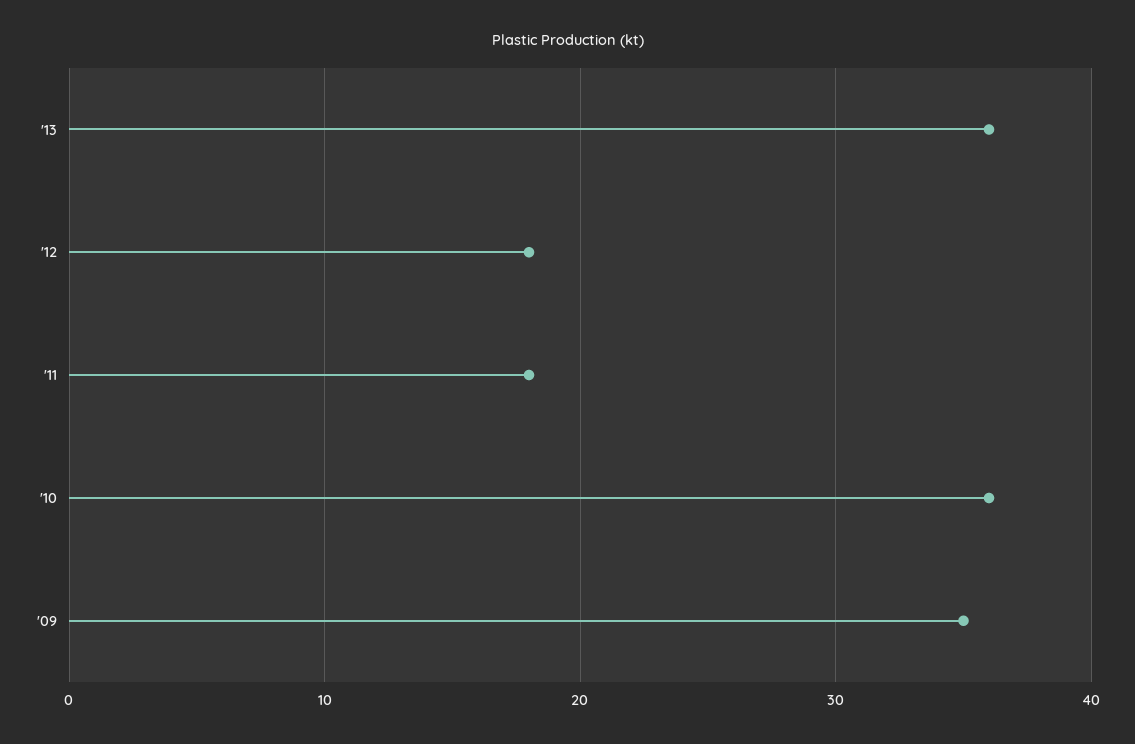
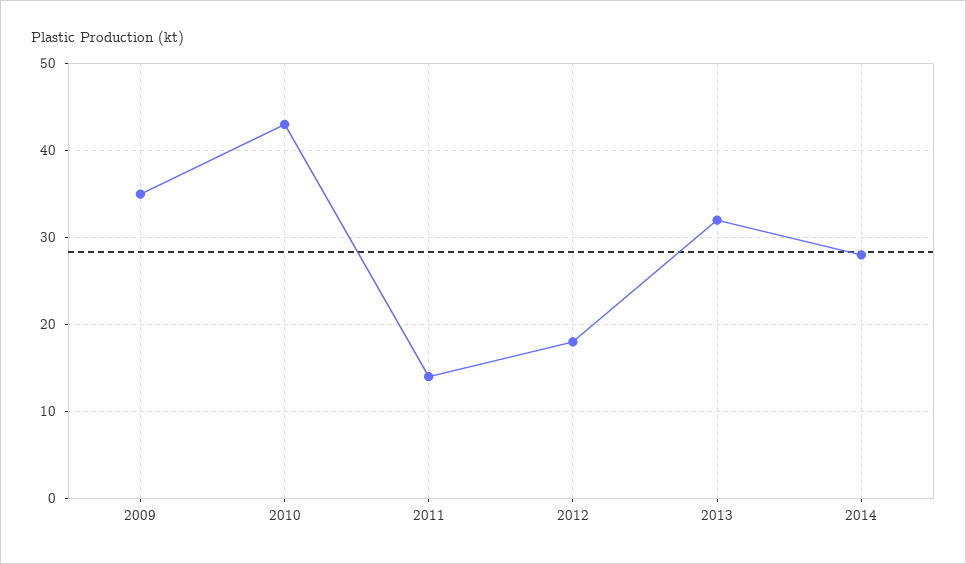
'13: 36 -> 32
'11: 18 -> 14
'10: 36 -> 43
2014: none -> 28

